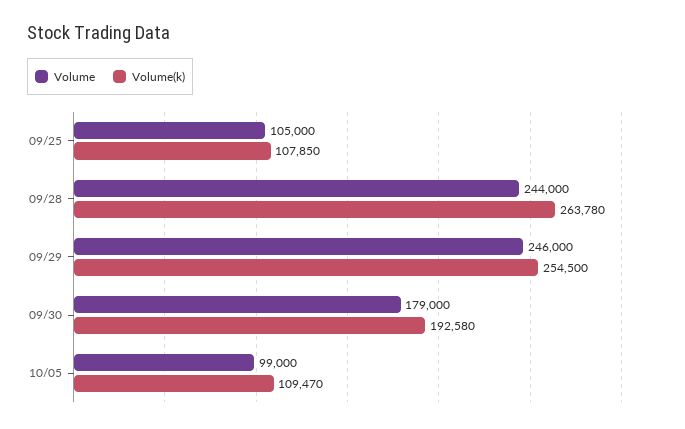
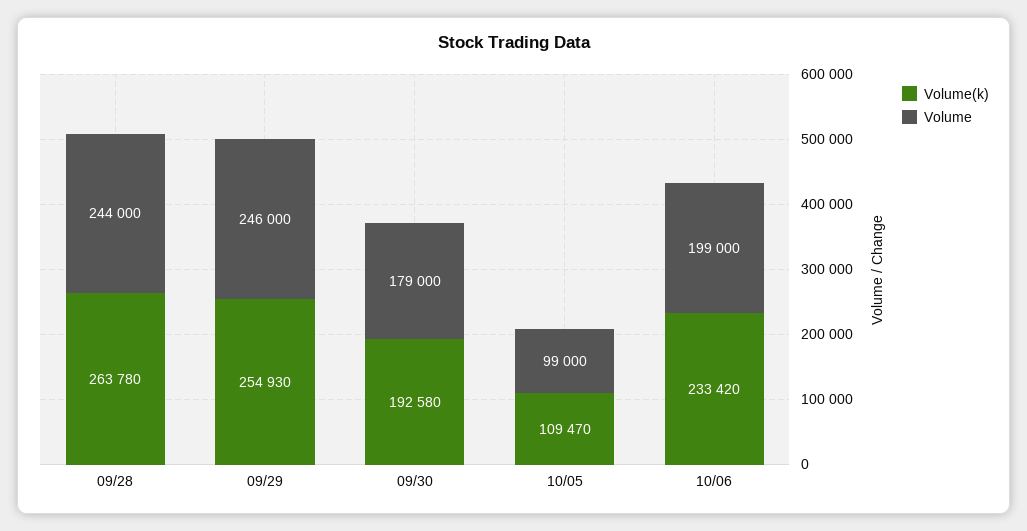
Volume, 09/25: 105000 -> none
Volume(k), 09/25: 107850 -> none
Volume(k), 09/29: 254500 -> 254930
Volume(k), 10/06: none -> 233420
Volume, 10/06: none -> 199000

